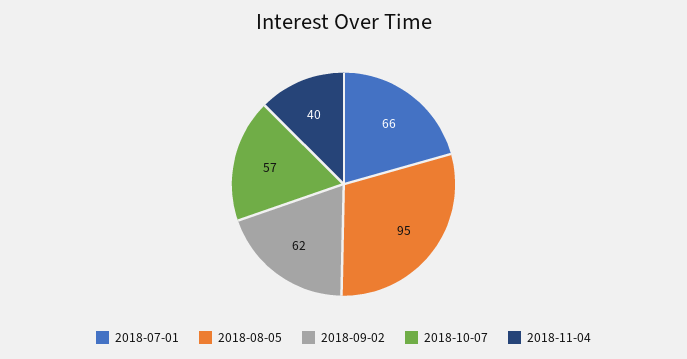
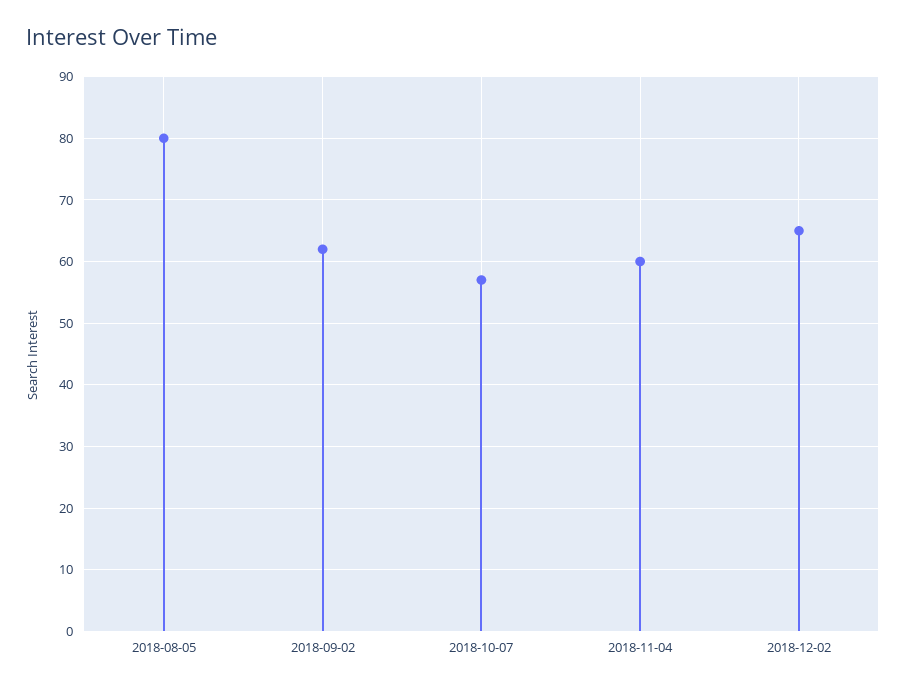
2018-07-01: 66 -> none
2018-08-05: 95 -> 80
2018-11-04: 40 -> 60
2018-12-02: none -> 65

